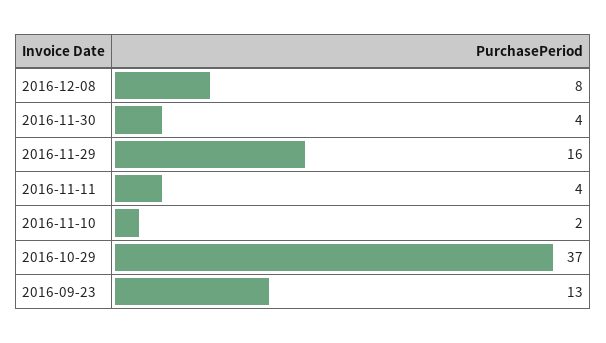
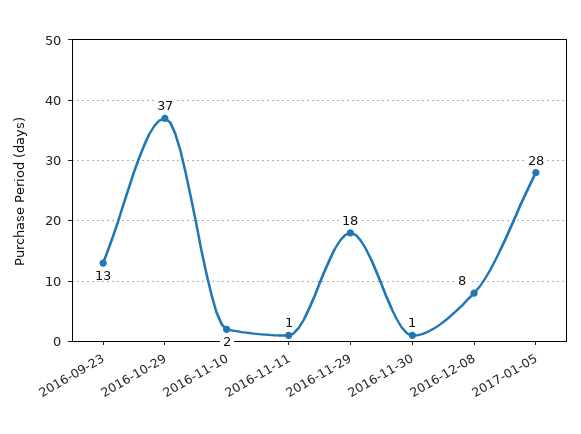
2016-11-30: 4 -> 1
2016-11-29: 16 -> 18
2016-11-11: 4 -> 1
2017-01-05: none -> 28

